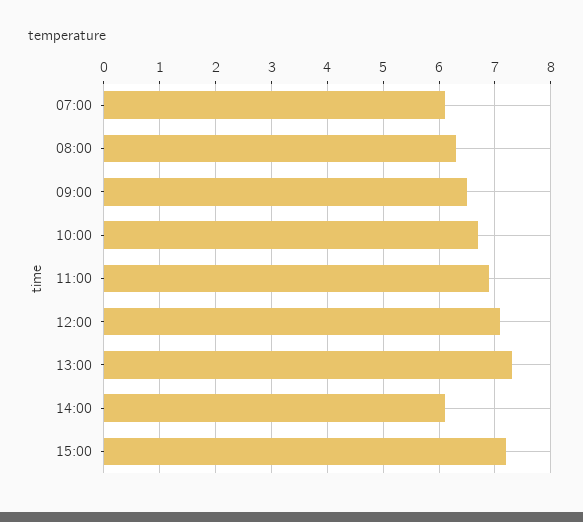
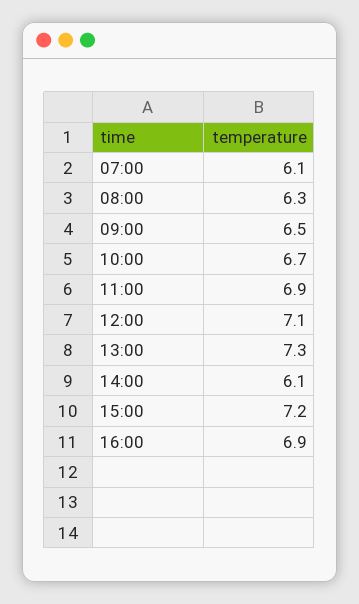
16:00: none -> 6.9

